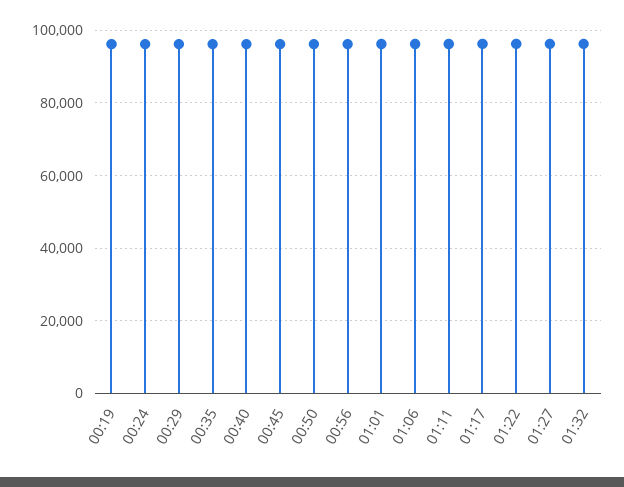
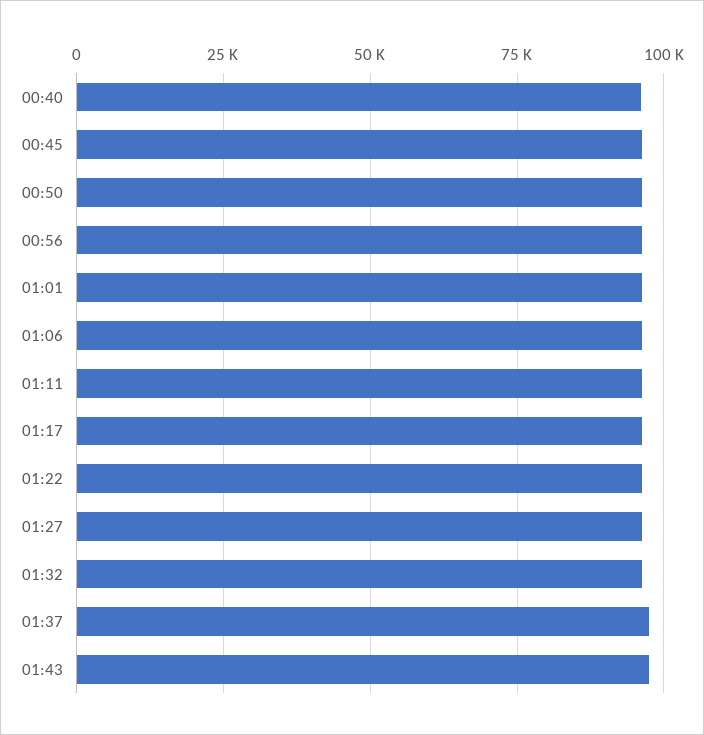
00:19: 96000 -> none
00:24: 96000 -> none
00:29: 96000 -> none
00:35: 96000 -> none
01:37: none -> 97500
01:43: none -> 97500

